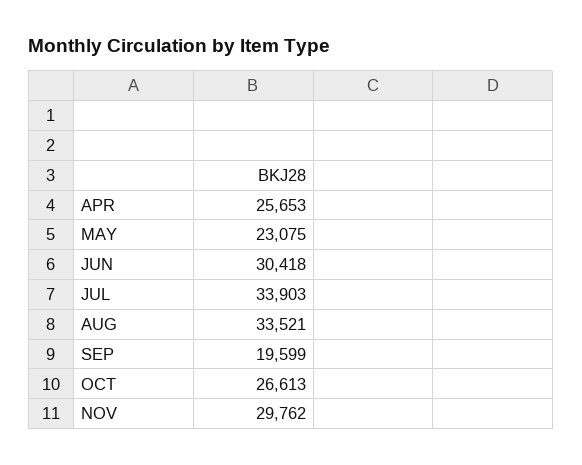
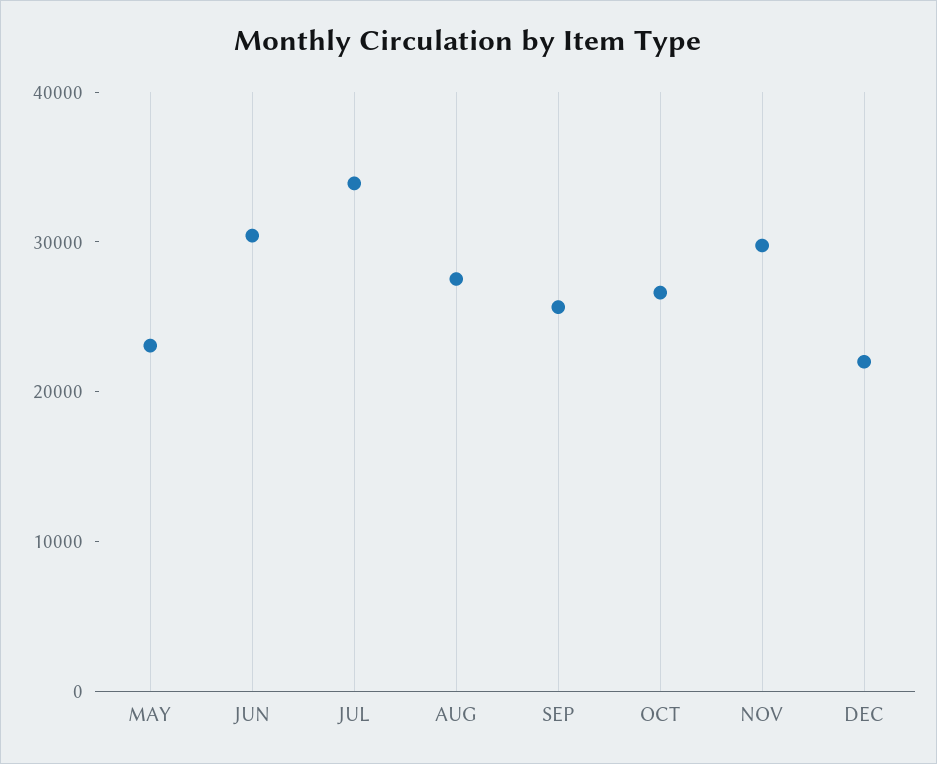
APR: 25653 -> none
AUG: 33521 -> 28000
SEP: 19599 -> 26000
DEC: none -> 22000

